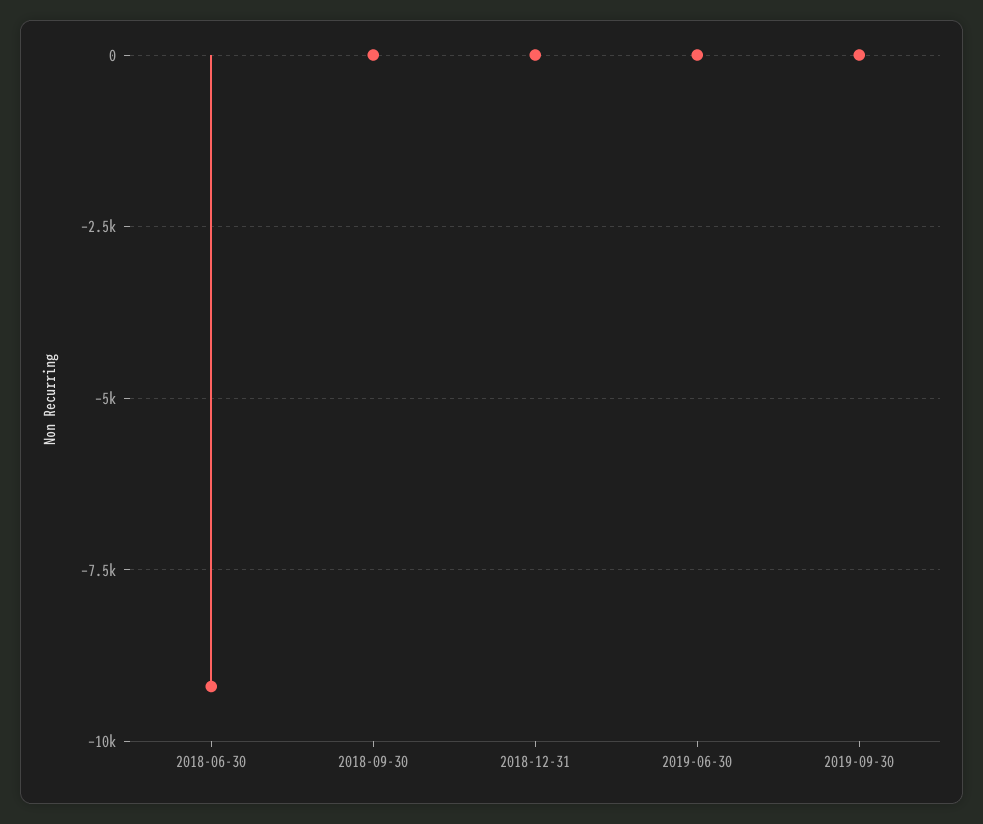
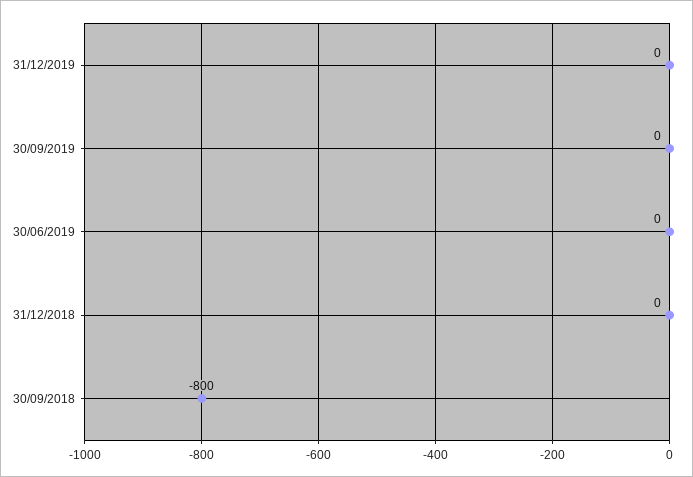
2018-06-30: -9250 -> none
2018-09-30: 0 -> -800
31/12/2019: none -> 0

